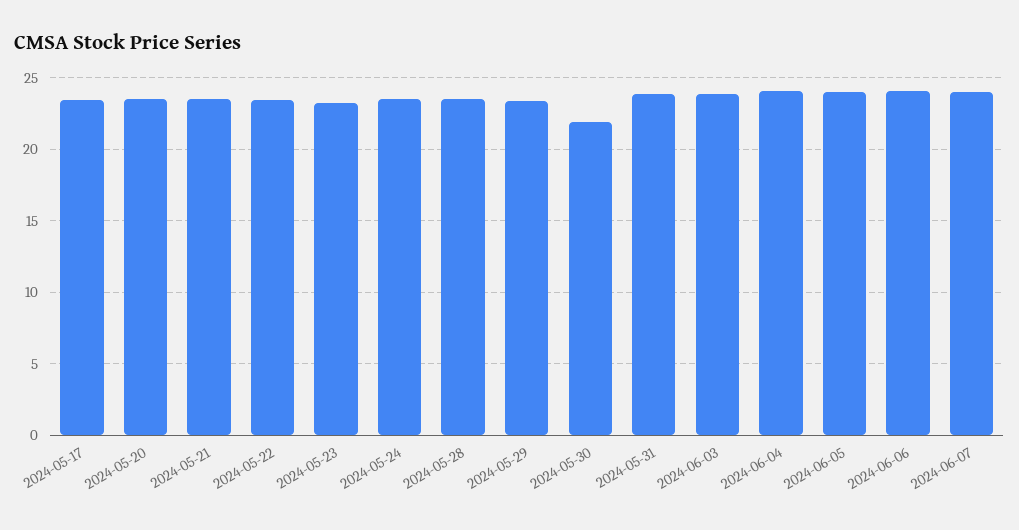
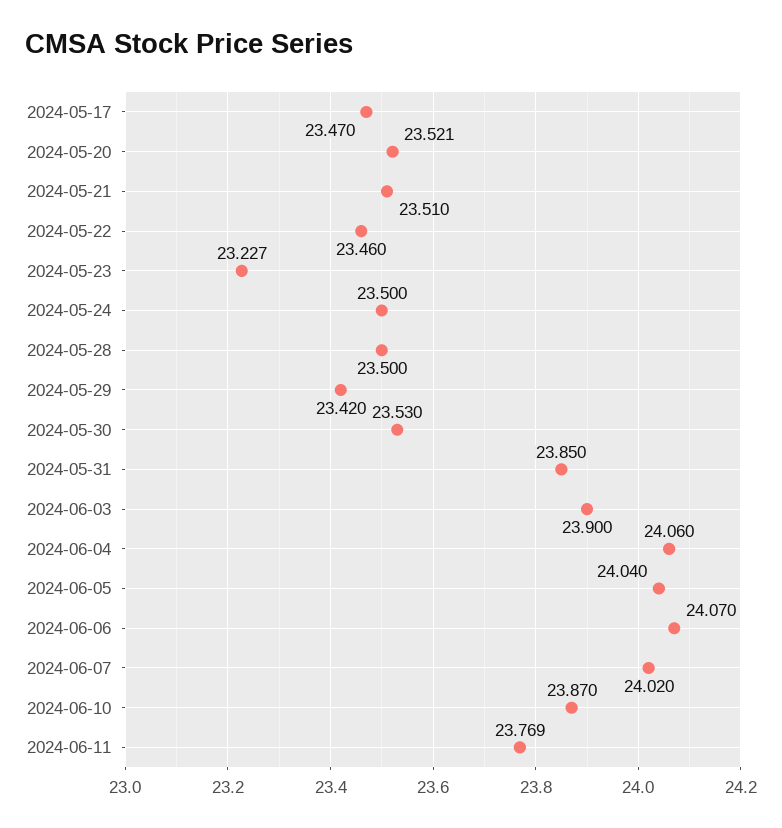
2024-05-30: 22 -> 23.53
2024-06-10: none -> 23.87
2024-06-11: none -> 23.769

